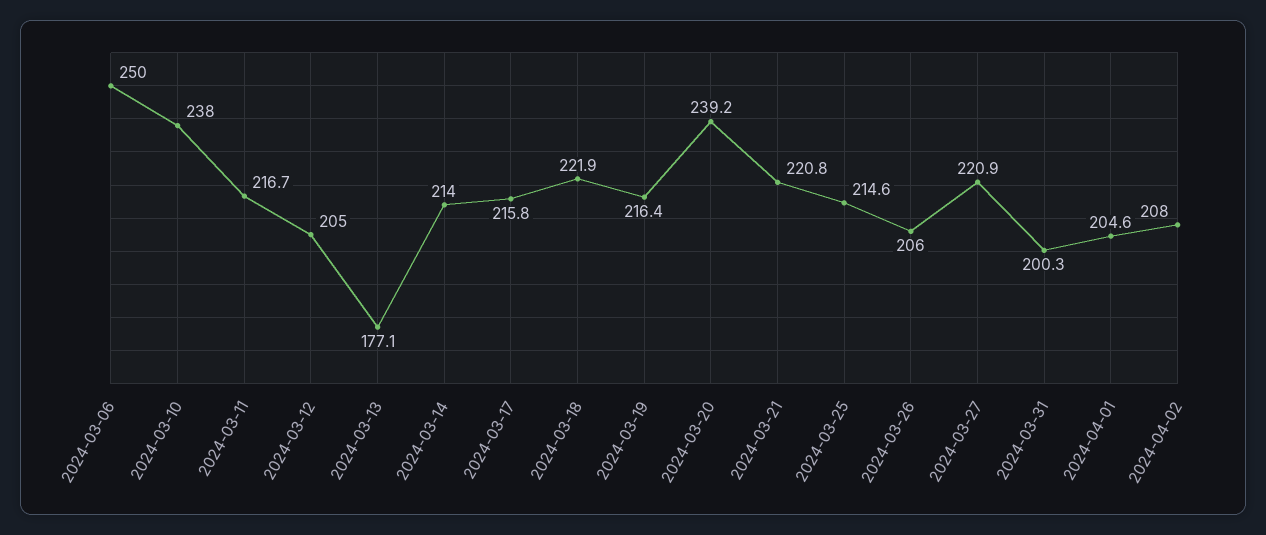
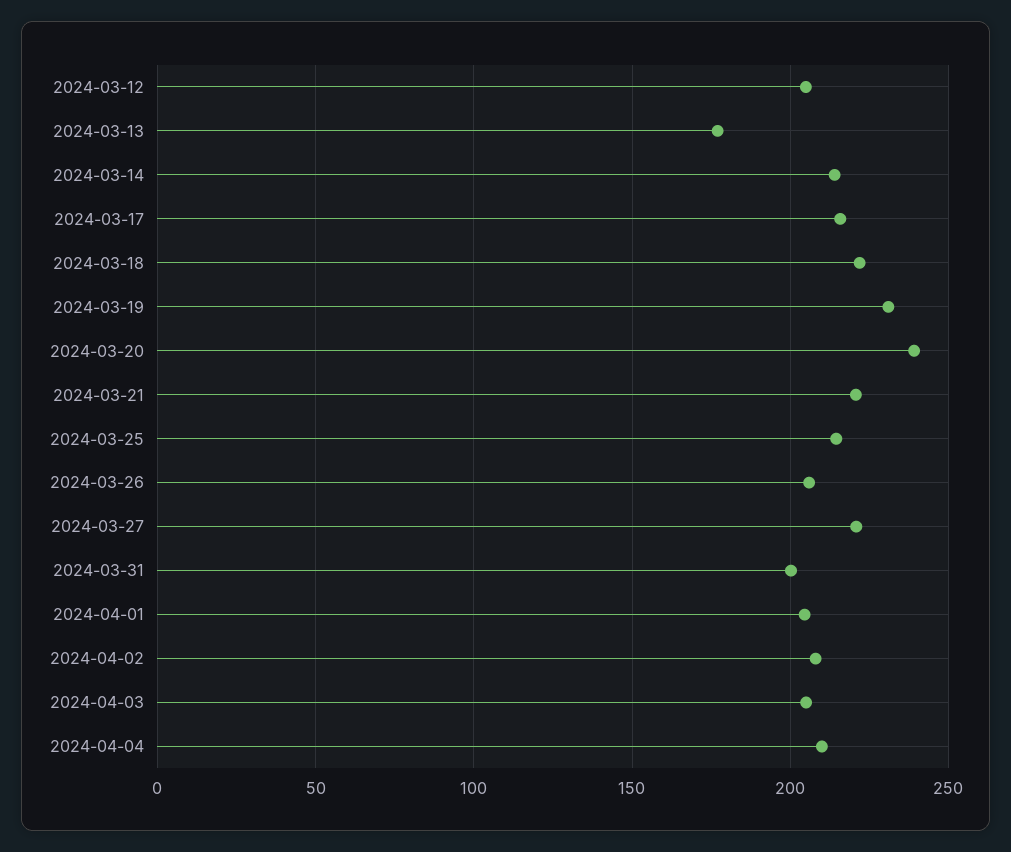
2024-03-06: 250 -> none
2024-03-10: 238 -> none
2024-03-11: 216.7 -> none
2024-03-19: 216.4 -> 230
2024-04-03: none -> 205
2024-04-04: none -> 210

